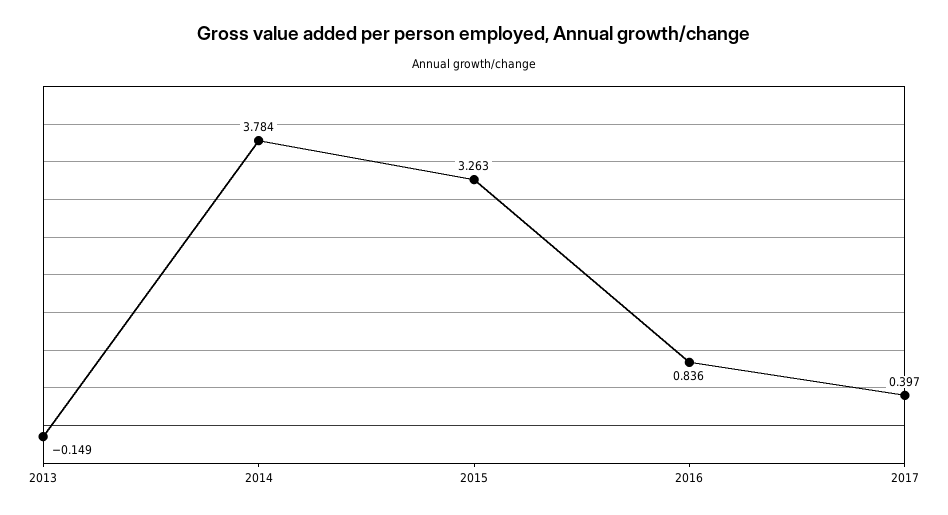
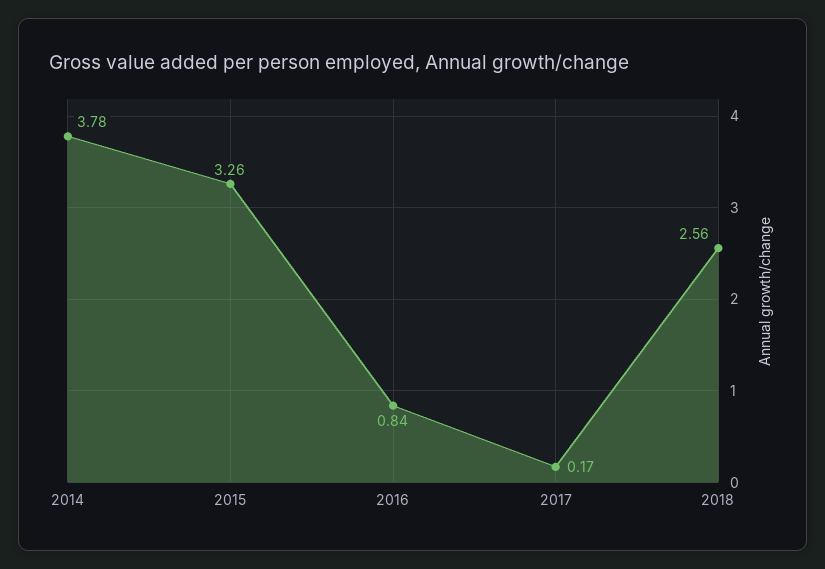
2013: -0.149 -> none
2017: 0.397 -> 0.17
2018: none -> 2.56

